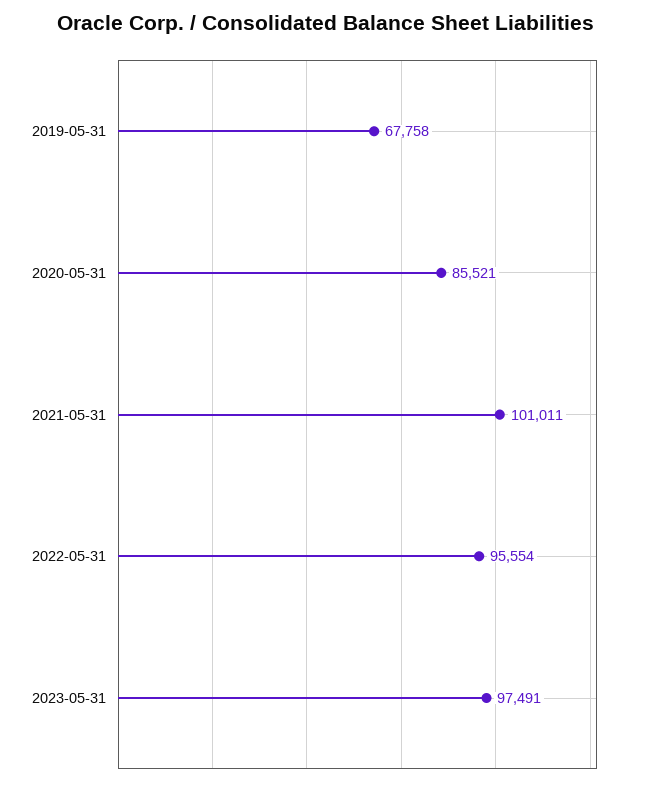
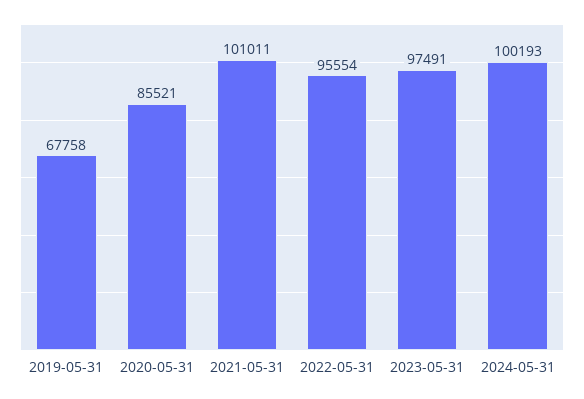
2024-05-31: none -> 100193

